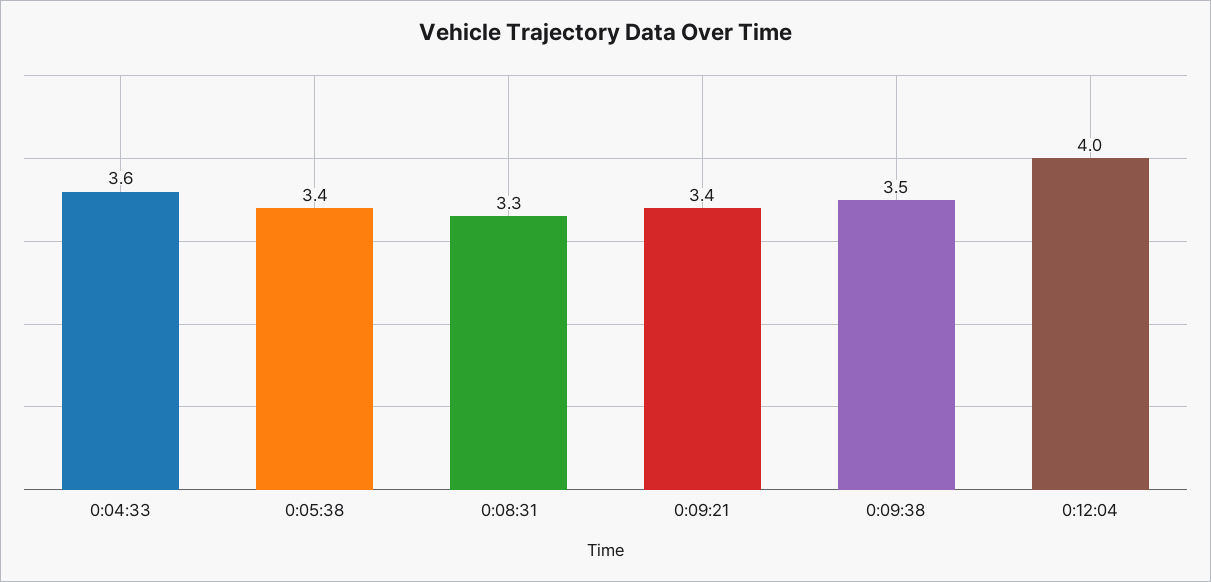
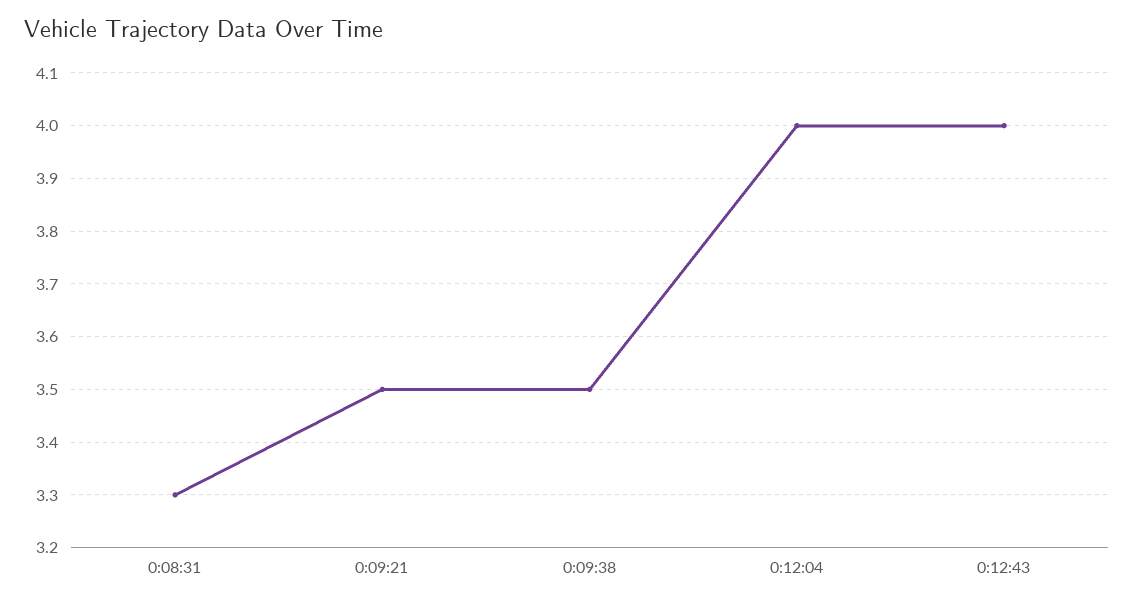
0:04:33: 3.6 -> none
0:05:38: 3.4 -> none
0:09:21: 3.4 -> 3.5
0:12:43: none -> 4

